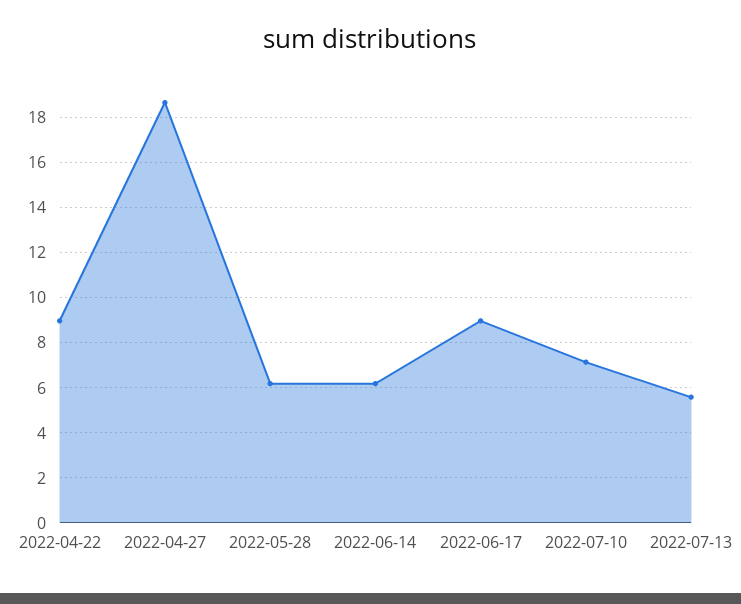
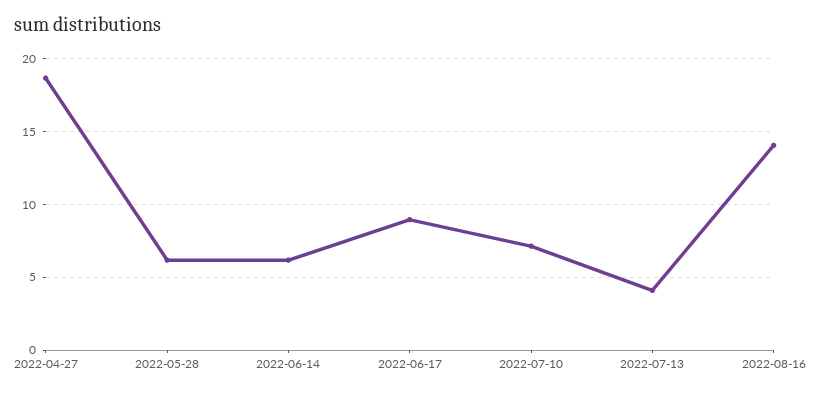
2022-04-22: 9 -> none
2022-07-13: 5.5 -> 4
2022-08-16: none -> 14

